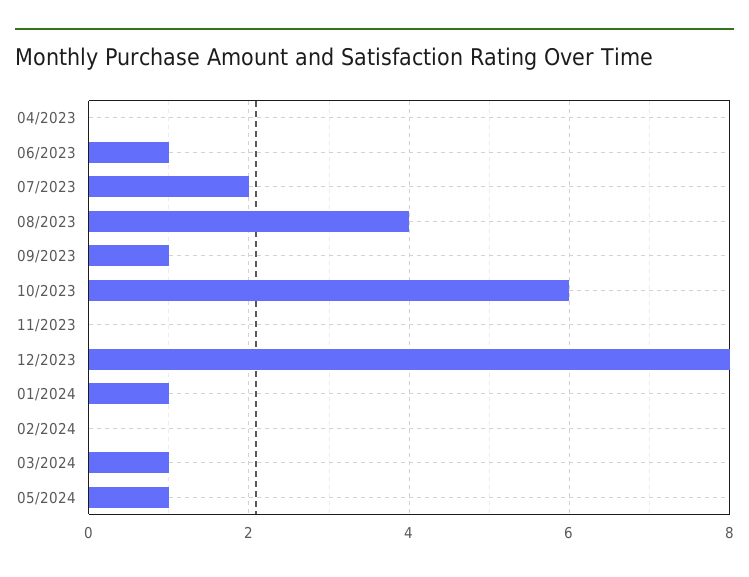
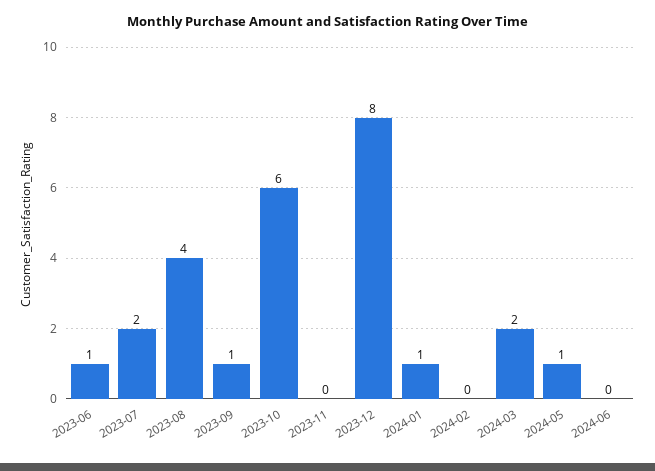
04/2023: 0 -> none
03/2024: 1 -> 2
2024-06: none -> 0

